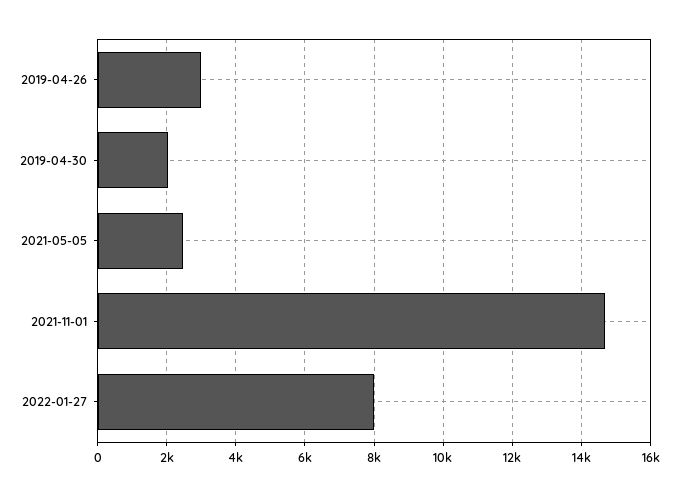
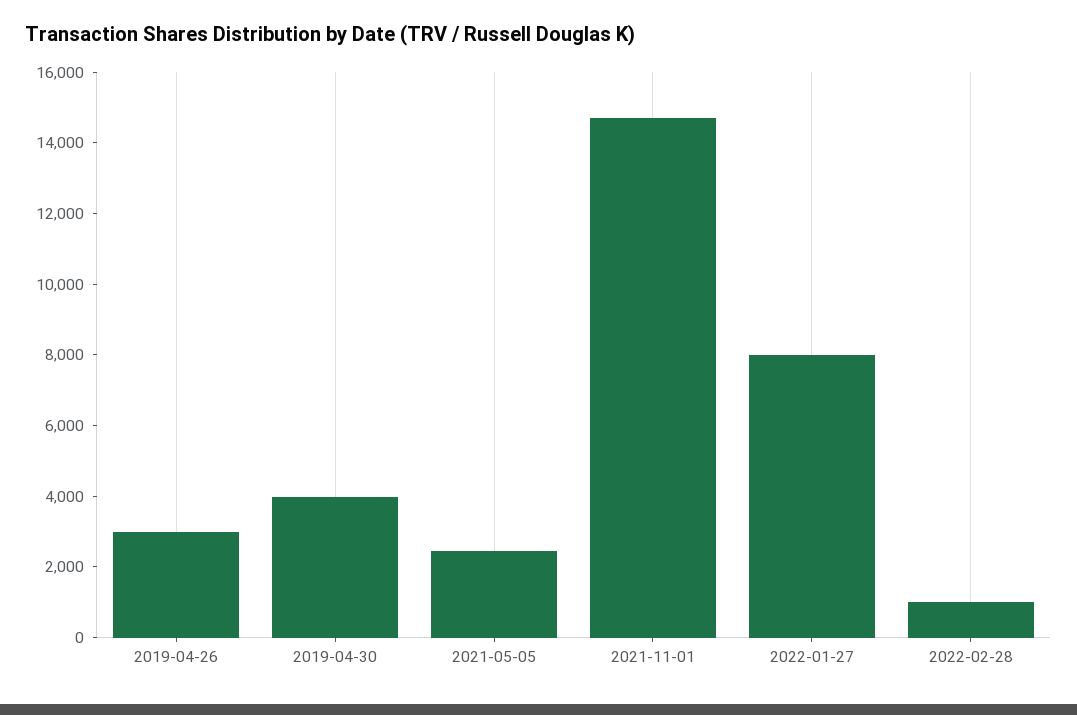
2019-04-30: 2000 -> 4000
2022-02-28: none -> 1000

